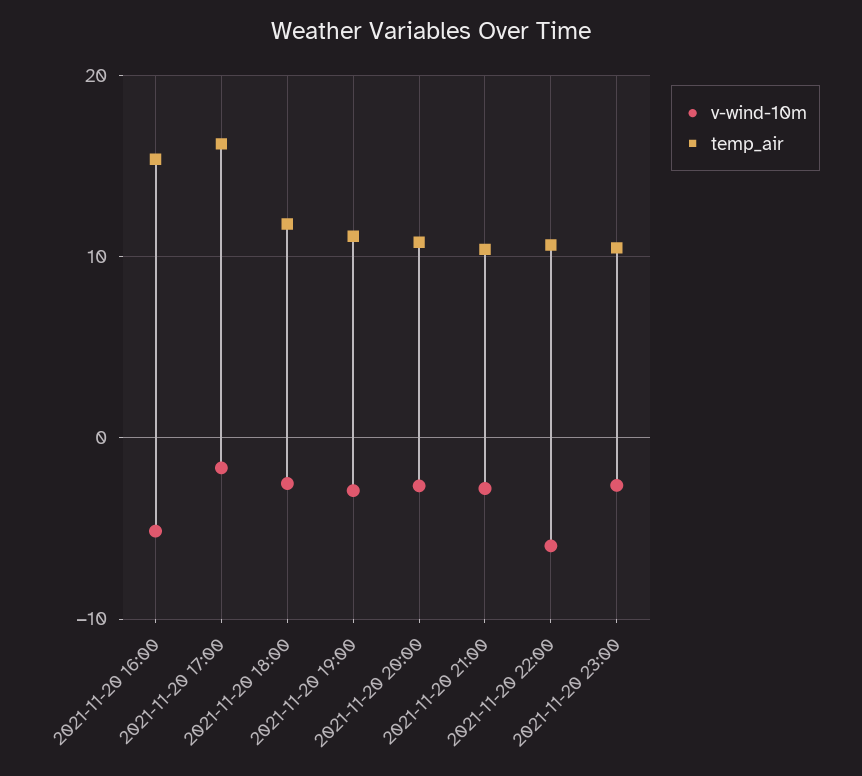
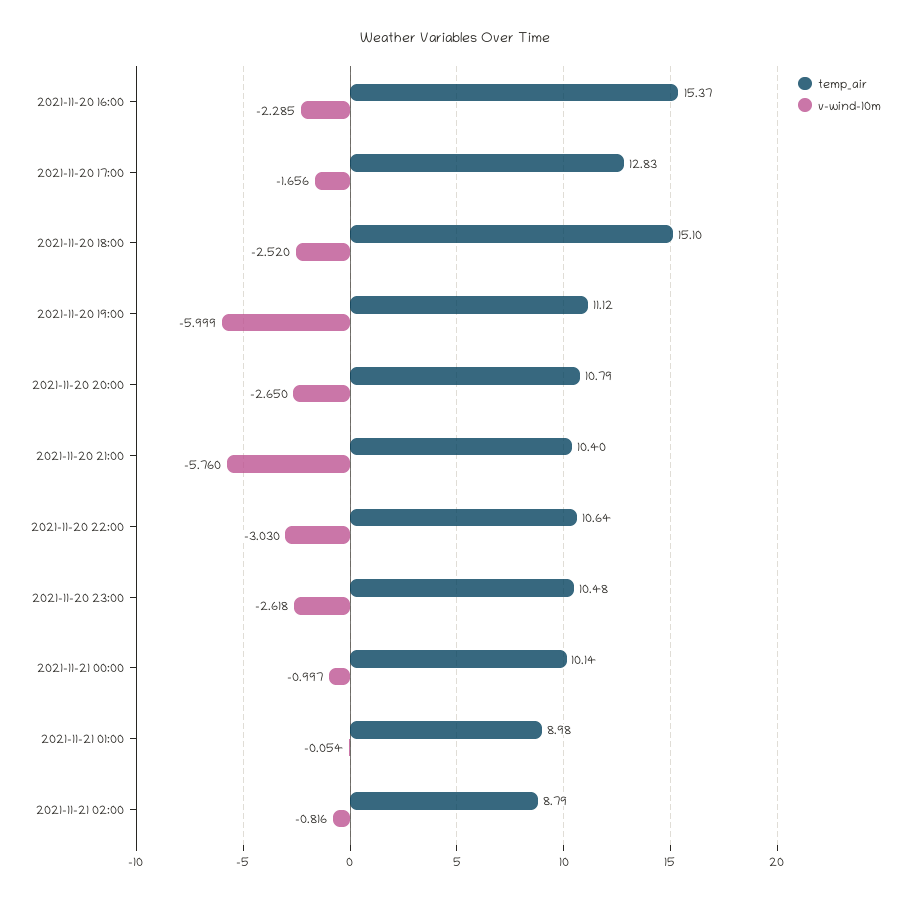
v-wind-10m, 2021-11-20 16:00: -5 -> -2.285
temp_air, 2021-11-20 17:00: 16 -> 12.83
temp_air, 2021-11-20 18:00: 12 -> 15.1
v-wind-10m, 2021-11-20 19:00: -3 -> -5.999
v-wind-10m, 2021-11-20 21:00: -3 -> -5.76
v-wind-10m, 2021-11-20 22:00: -6 -> -3.03
temp_air, 2021-11-21 00:00: none -> 10.14
v-wind-10m, 2021-11-21 00:00: none -> -0.997
temp_air, 2021-11-21 01:00: none -> 8.98
v-wind-10m, 2021-11-21 01:00: none -> -0.054
temp_air, 2021-11-21 02:00: none -> 8.79
v-wind-10m, 2021-11-21 02:00: none -> -0.816

